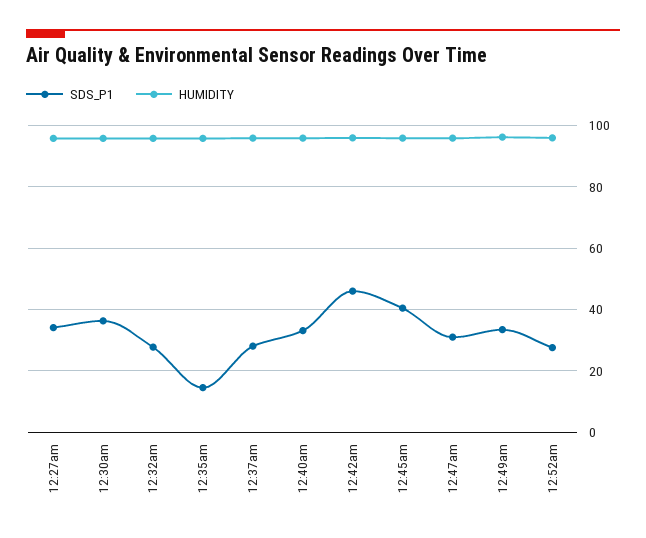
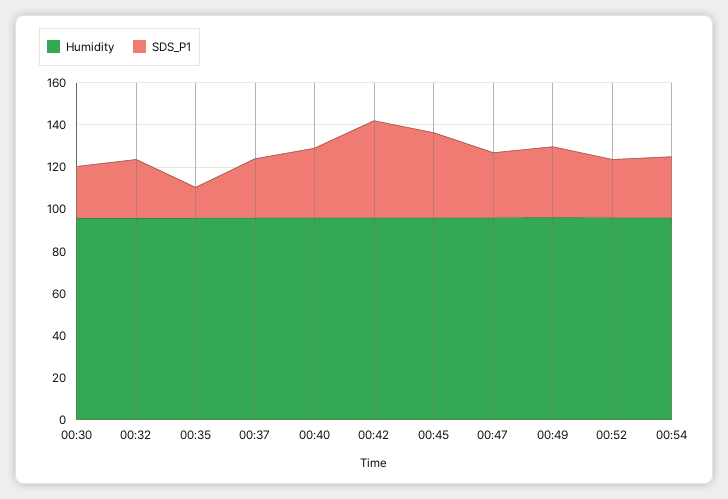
SDS_P1, 12:27am: 34 -> none
HUMIDITY, 12:27am: 96 -> none
SDS_P1, 12:30am: 36 -> 25
HUMIDITY, 00:54: none -> 95
SDS_P1, 00:54: none -> 30

